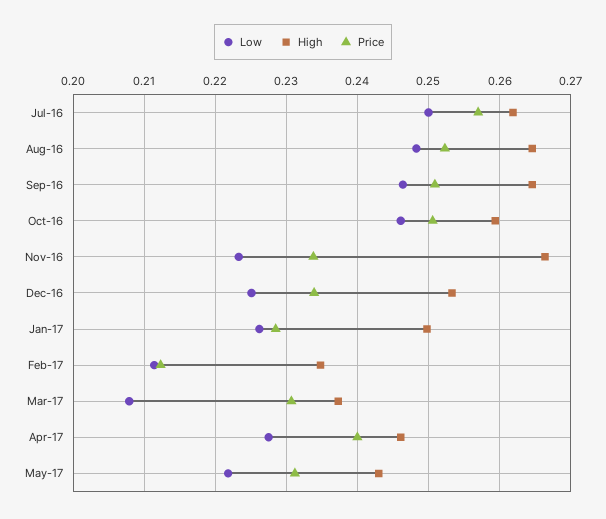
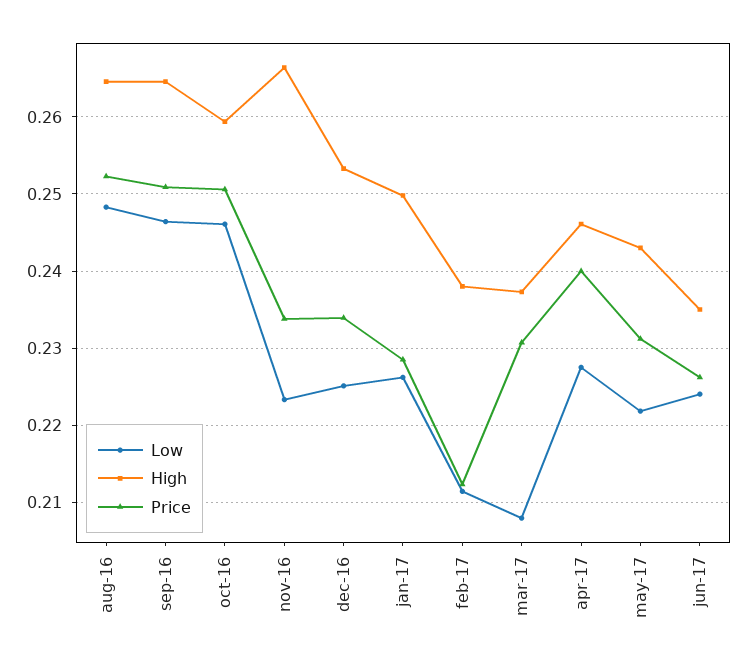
Low, Jul-16: 0.25 -> none
High, Jul-16: 0.262 -> none
Price, Jul-16: 0.257 -> none
High, Feb-17: 0.235 -> 0.238
Low, jun-17: none -> 0.224
High, jun-17: none -> 0.235
Price, jun-17: none -> 0.226

